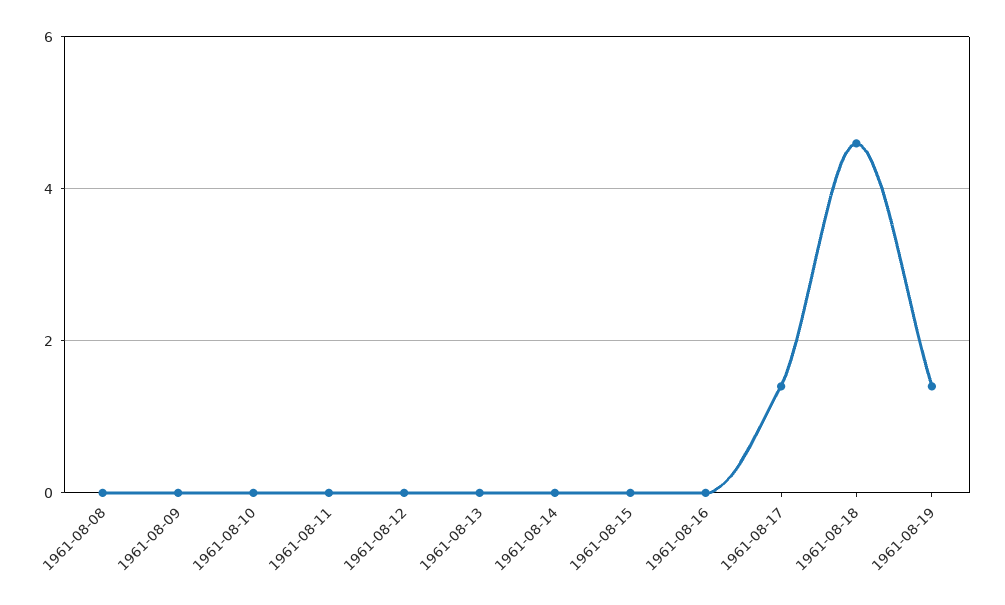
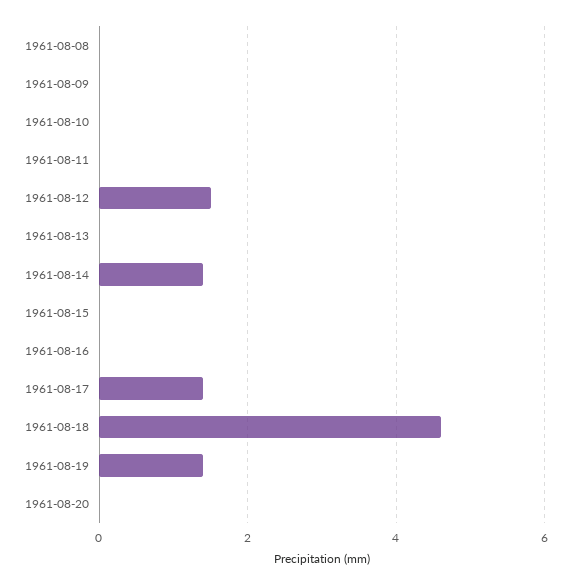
1961-08-12: 0 -> 1.5
1961-08-14: 0 -> 1.5
1961-08-20: none -> 0

